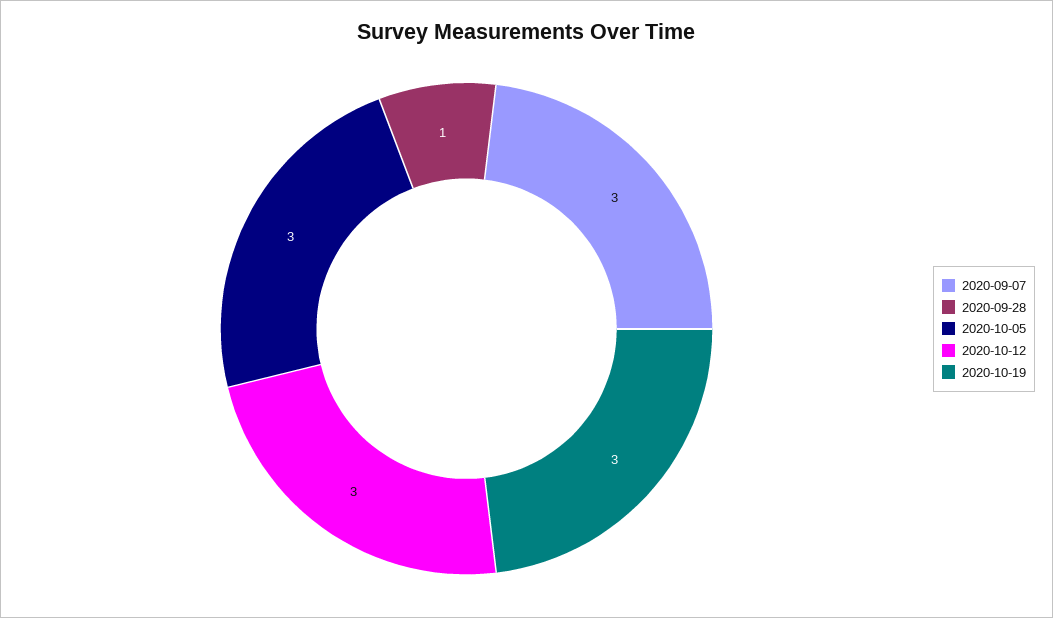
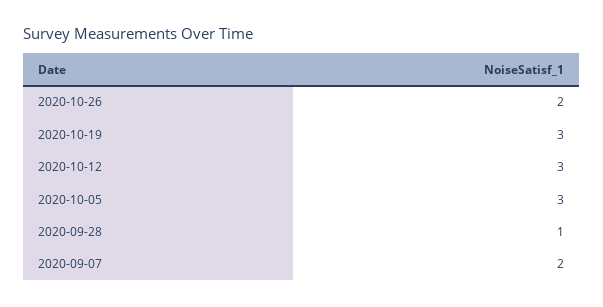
2020-09-07: 3 -> 2
2020-10-26: none -> 2

